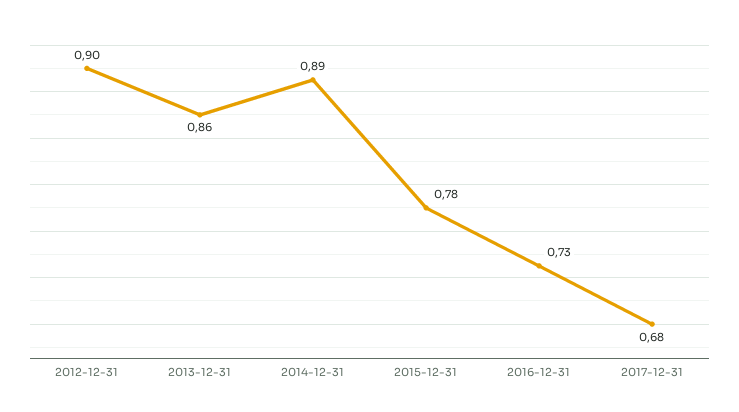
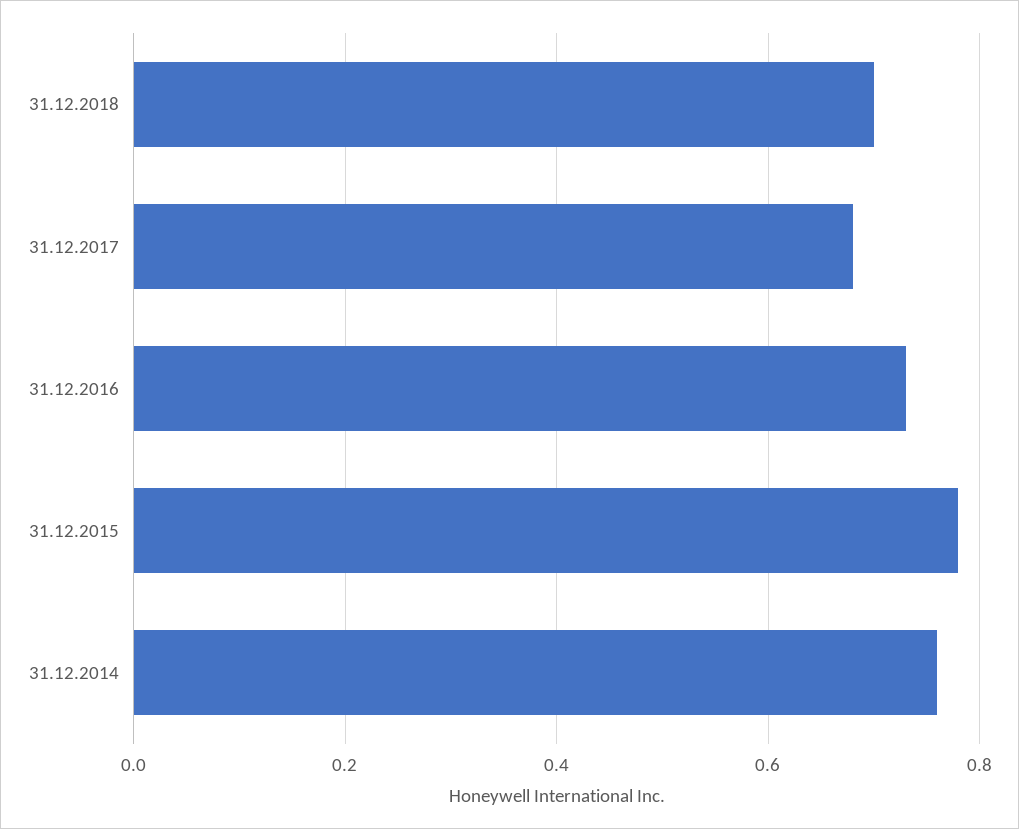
2012-12-31: 0.9 -> none
2013-12-31: 0.86 -> none
2014-12-31: 0.89 -> 0.75
31.12.2018: none -> 0.7

